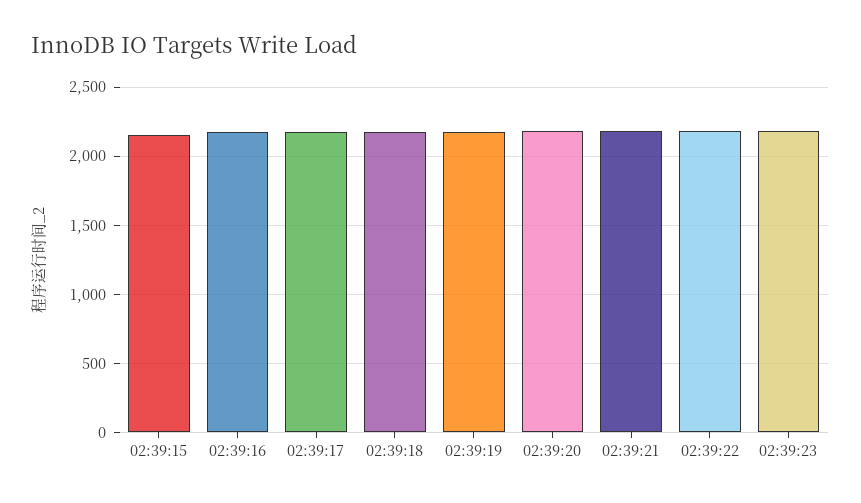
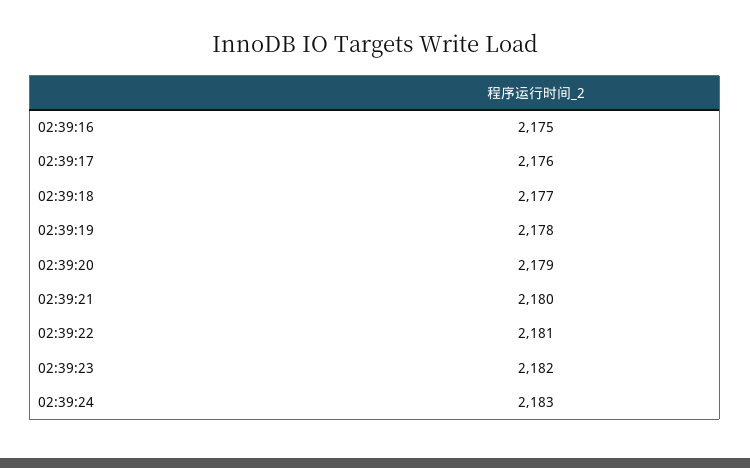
02:39:15: 2150 -> none
02:39:24: none -> 2183

